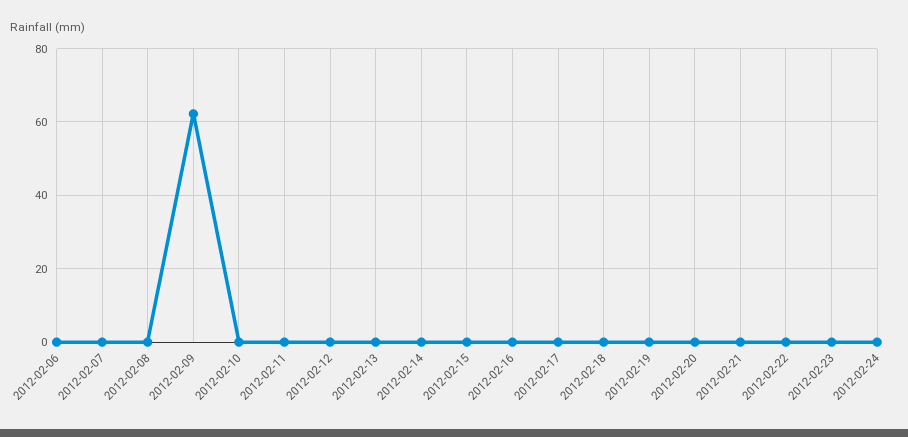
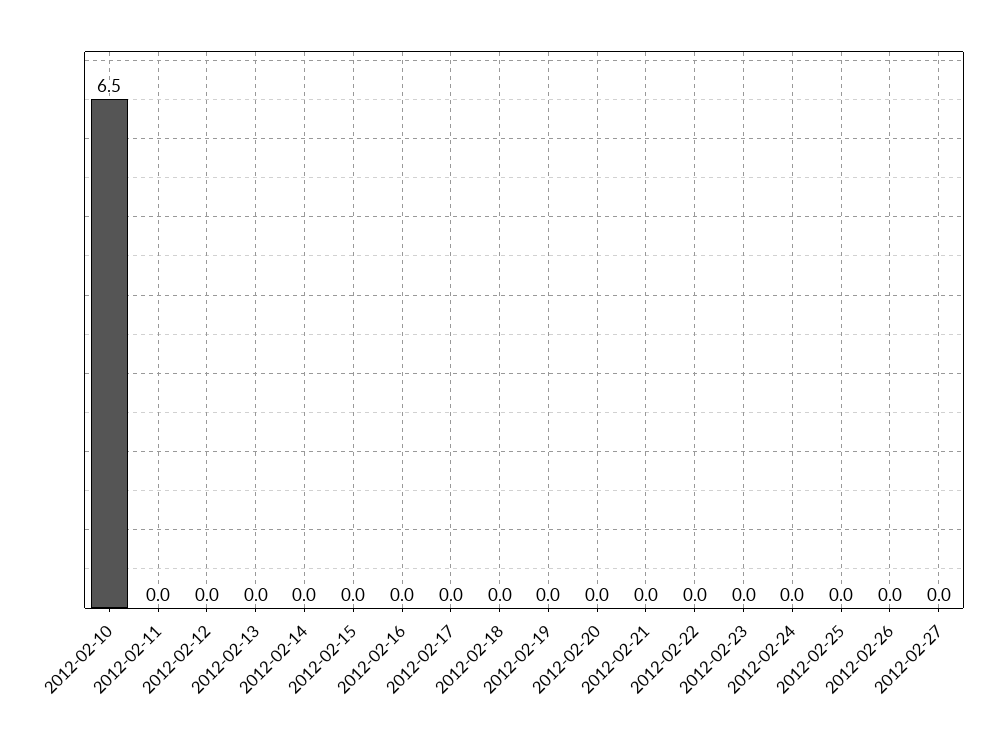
2012-02-06: 0 -> none
2012-02-07: 0 -> none
2012-02-08: 0 -> none
2012-02-09: 62 -> none
2012-02-10: 0 -> 6.5
2012-02-25: none -> 0
2012-02-26: none -> 0
2012-02-27: none -> 0

